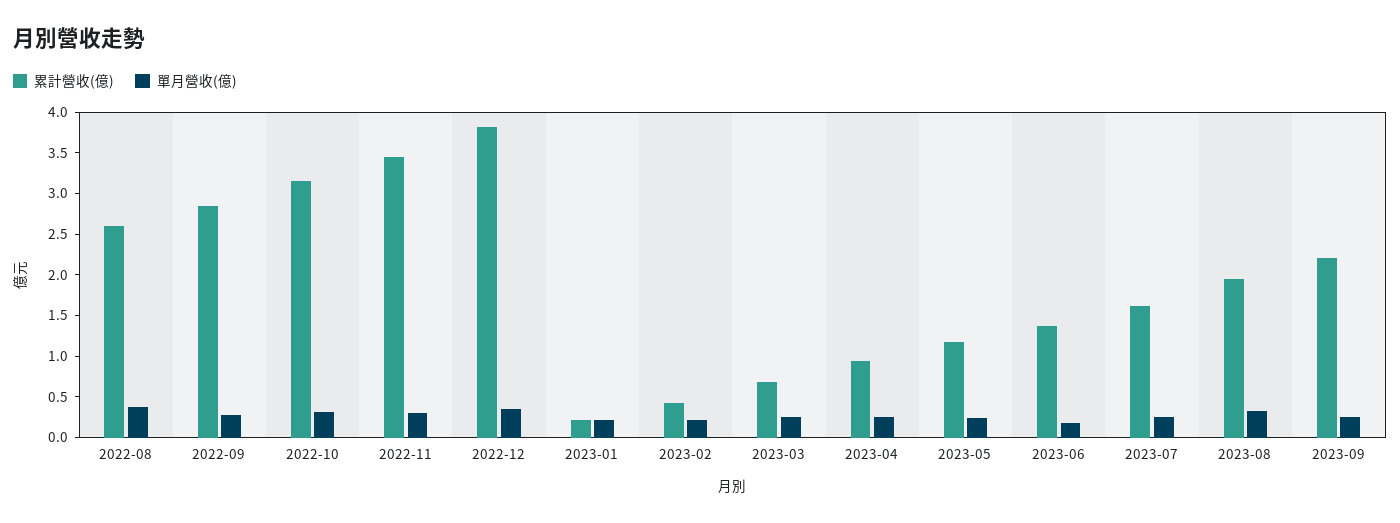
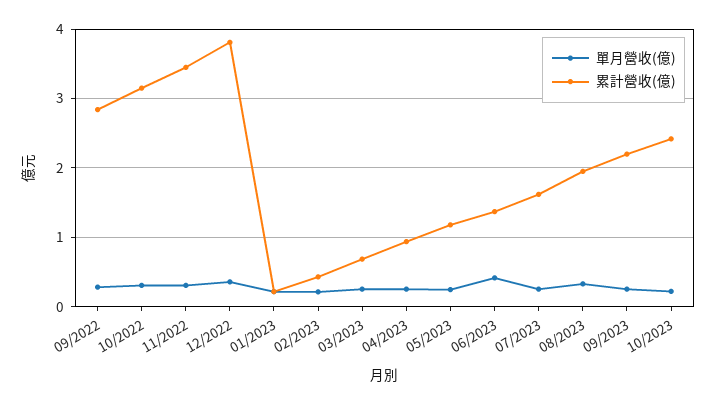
累計營收(億), 2022-08: 2.6 -> none
單月營收(億), 2022-08: 0.4 -> none
單月營收(億), 2023-06: 0.2 -> 0.4
單月營收(億), 10/2023: none -> 0.2
累計營收(億), 10/2023: none -> 2.4

